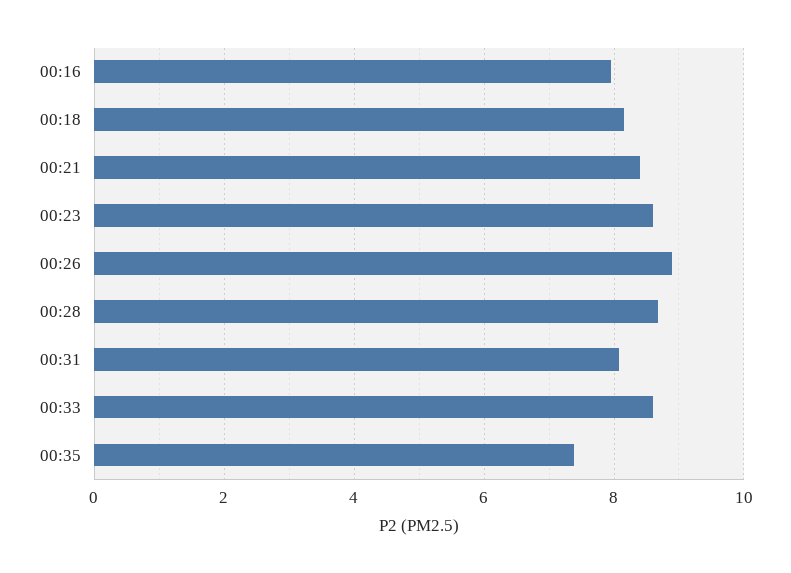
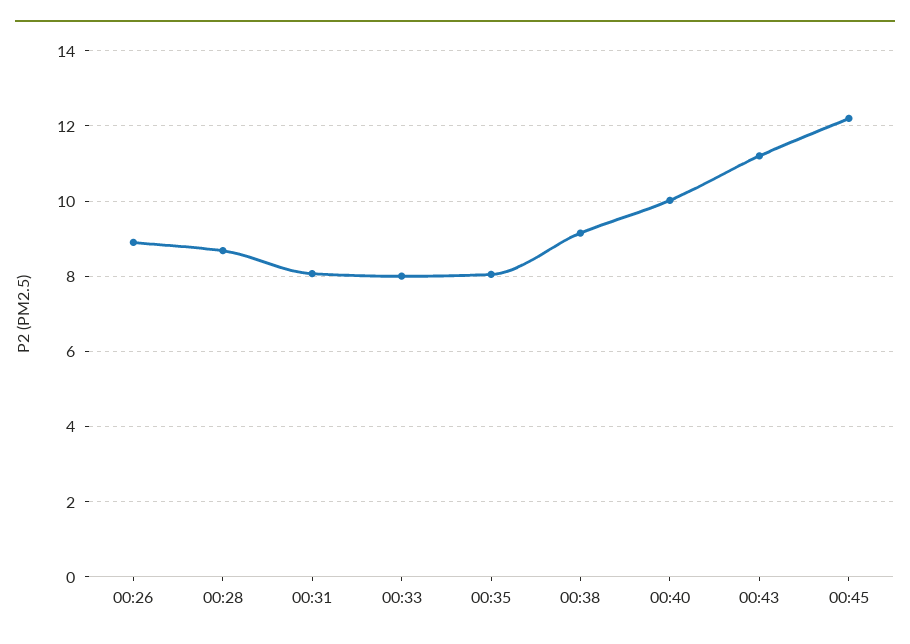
00:16: 8 -> none
00:18: 8.2 -> none
00:21: 8.4 -> none
00:23: 8.6 -> none
00:33: 8.6 -> 8
00:35: 7.4 -> 8
00:38: none -> 9.2
00:40: none -> 10
00:43: none -> 11.2
00:45: none -> 12.2

